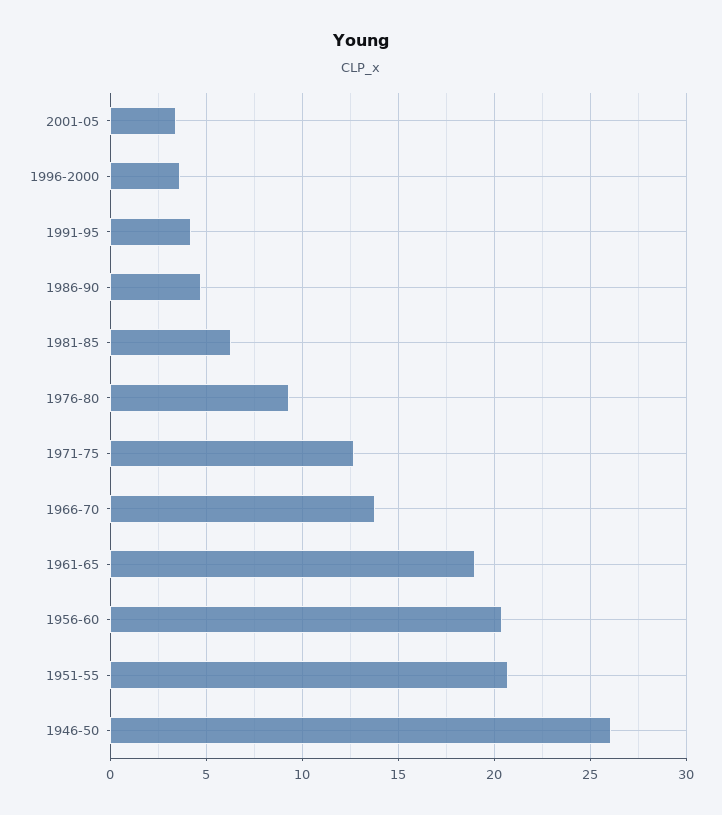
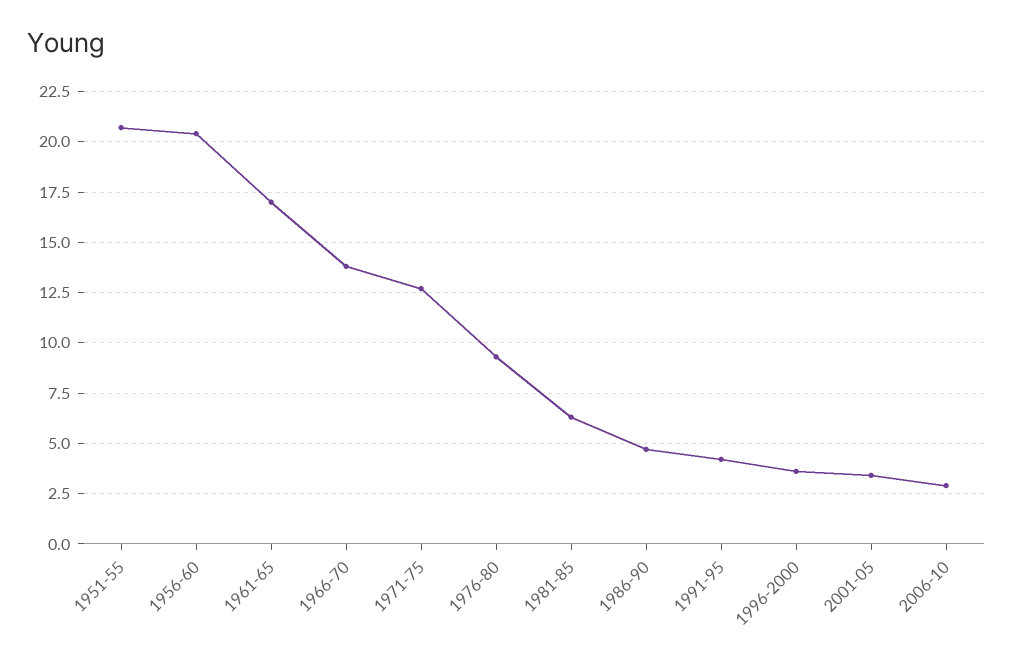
1961-65: 19 -> 17
1946-50: 26 -> none
2006-10: none -> 3

